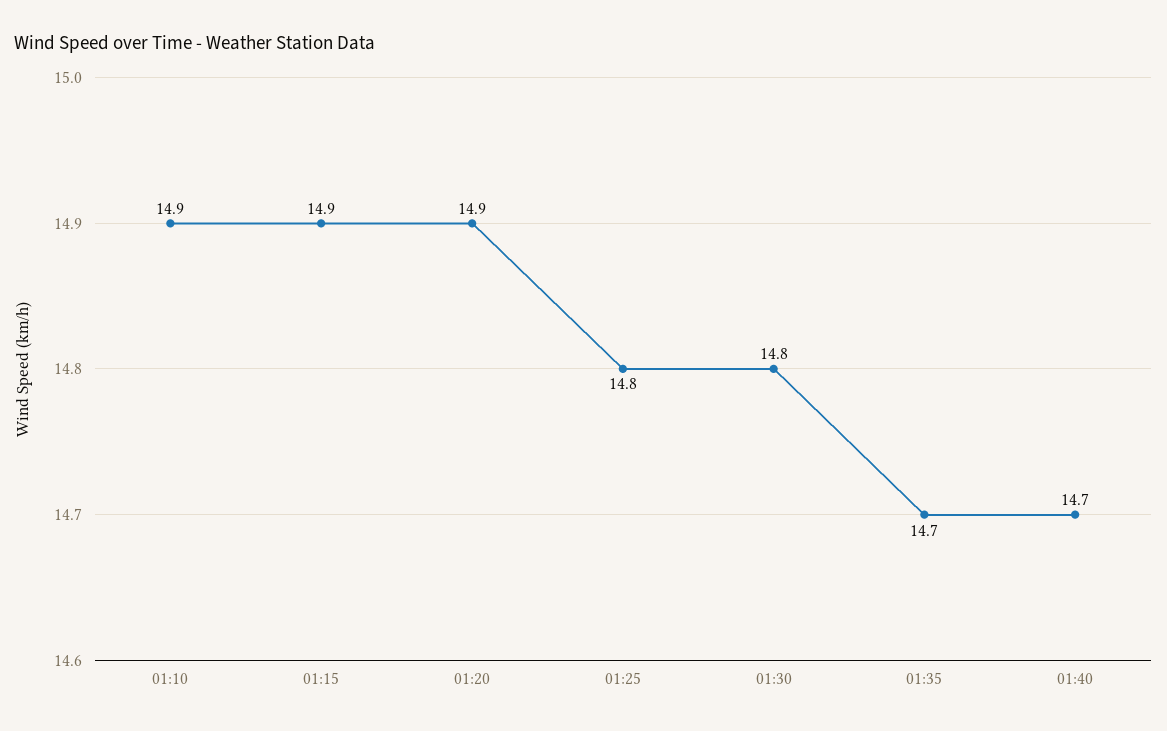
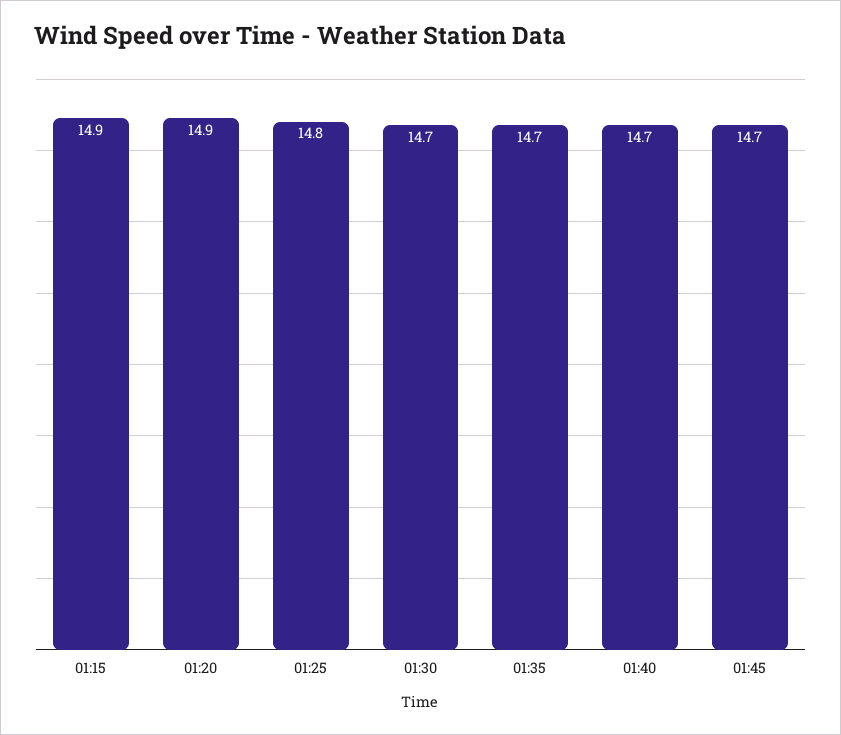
01:10: 14.9 -> none
01:30: 14.8 -> 14.7
01:45: none -> 14.7

